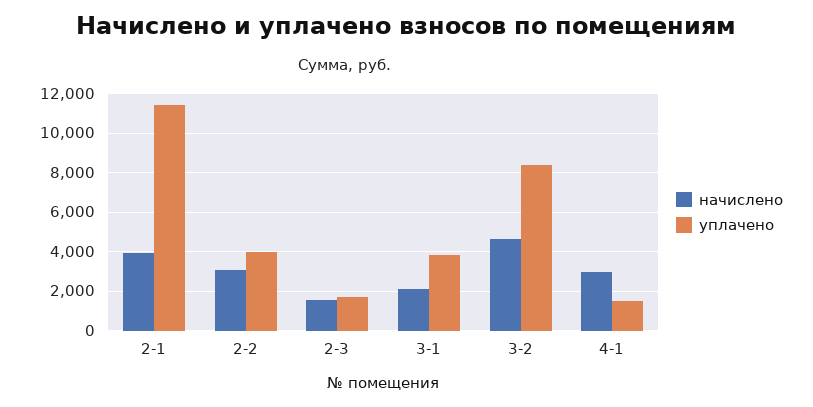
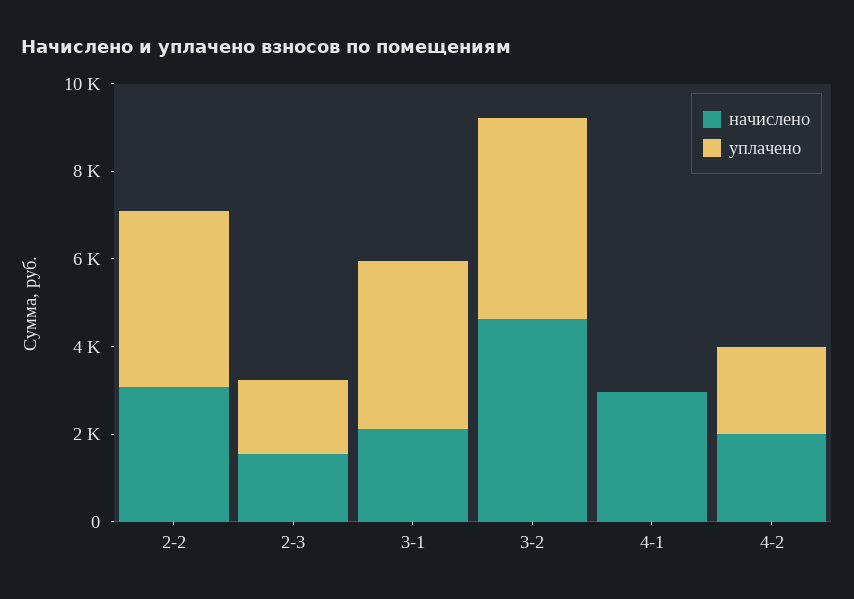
начислено, 2-1: 4000 -> none
уплачено, 2-1: 11500 -> none
уплачено, 3-2: 8500 -> 4500
уплачено, 4-1: 1500 -> 0
начислено, 4-2: none -> 2000
уплачено, 4-2: none -> 2000

